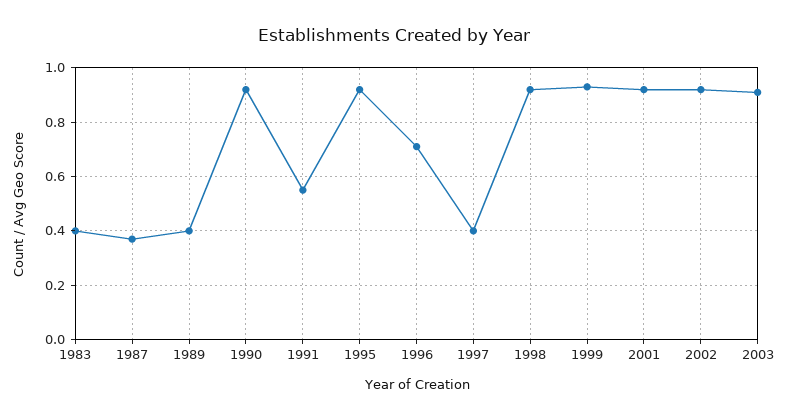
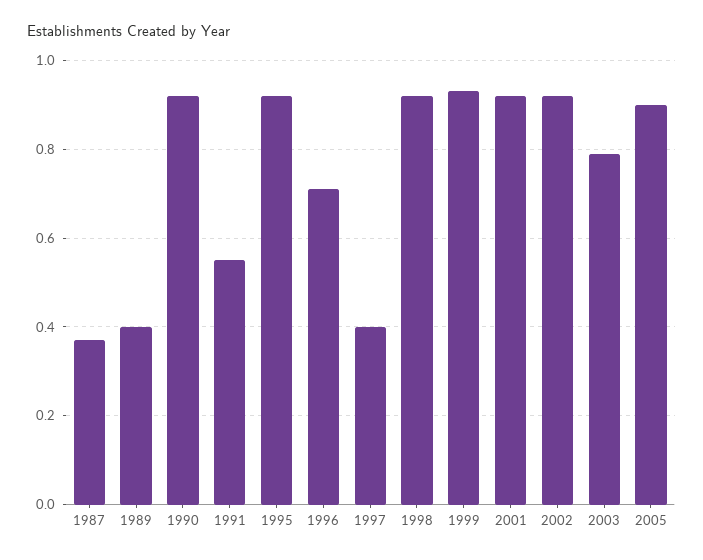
1983: 0.4 -> none
2003: 0.9 -> 0.8
2005: none -> 0.9

